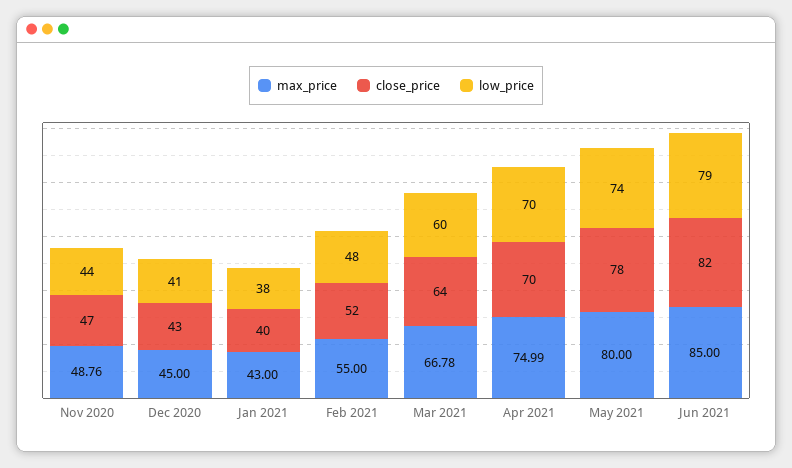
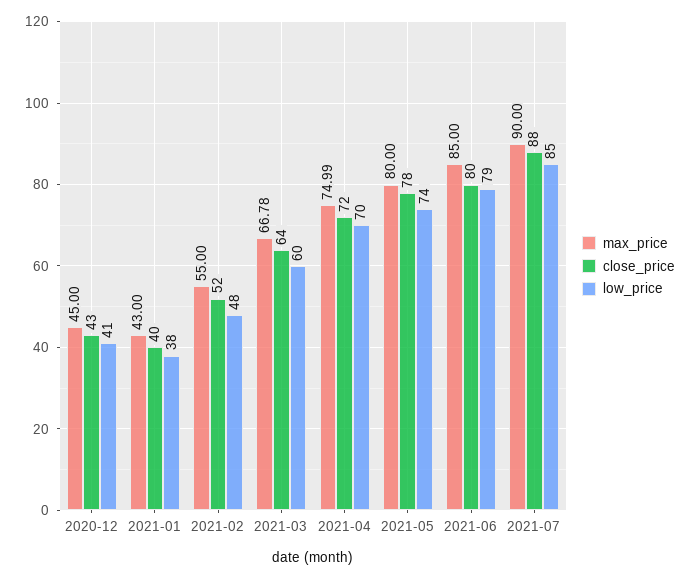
max_price, Nov 2020: 48.76 -> none
close_price, Nov 2020: 47 -> none
low_price, Nov 2020: 44 -> none
close_price, Apr 2021: 70 -> 72
close_price, Jun 2021: 82 -> 80
max_price, 2021-07: none -> 90
close_price, 2021-07: none -> 88
low_price, 2021-07: none -> 85

